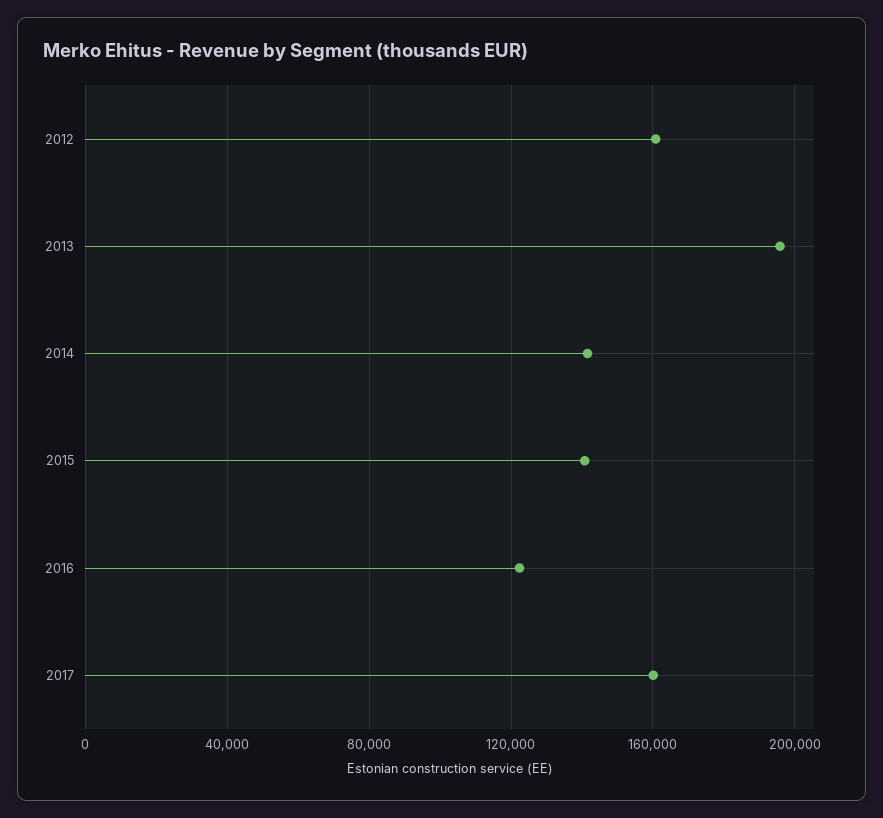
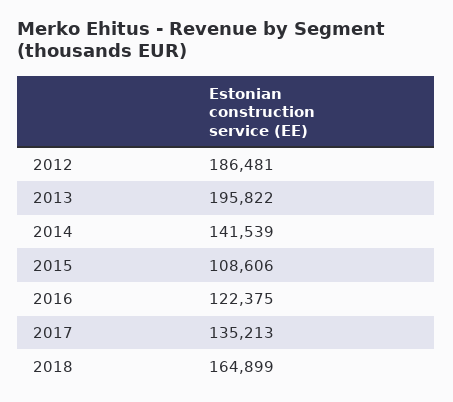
2012: 160000 -> 186481
2015: 140000 -> 108606
2017: 160000 -> 135213
2018: none -> 164899

